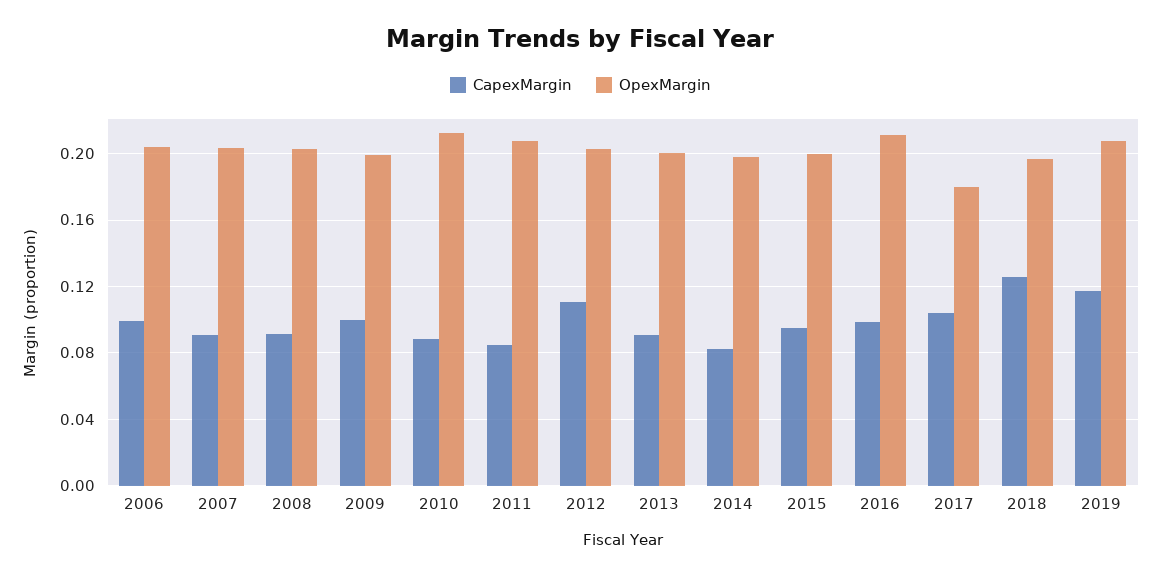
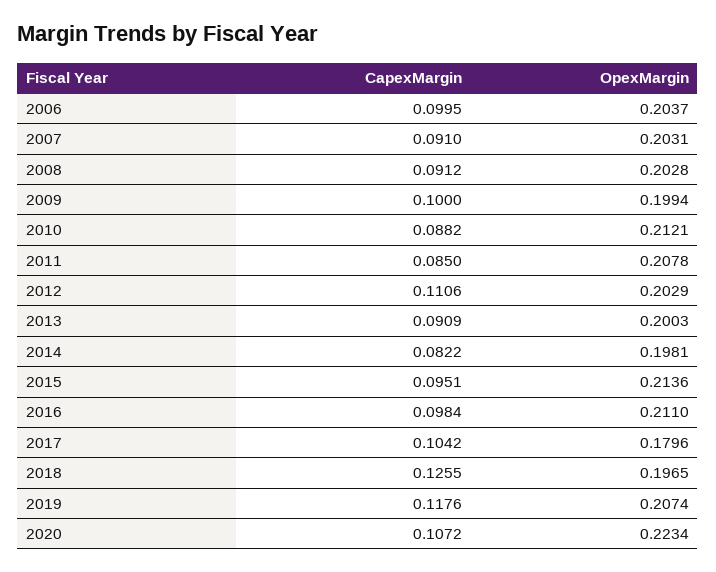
OpexMargin, 2015: 0.2 -> 0.2136
CapexMargin, 2020: none -> 0.1072
OpexMargin, 2020: none -> 0.2234

